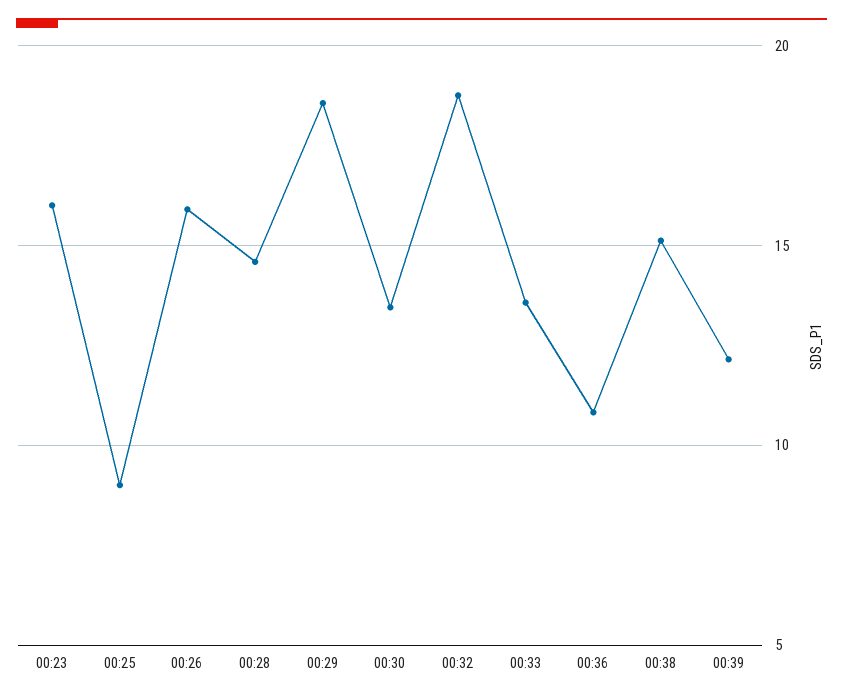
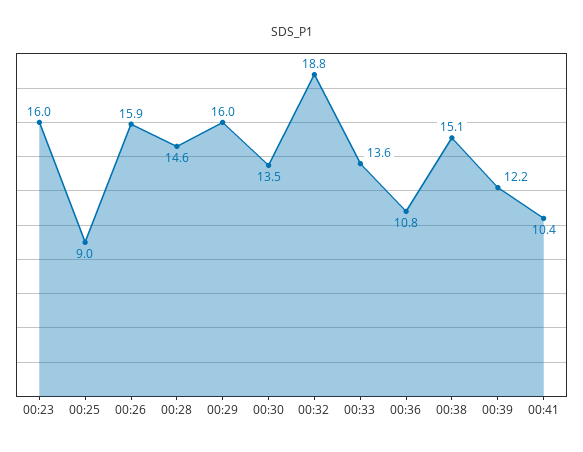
00:29: 18.5 -> 16
00:41: none -> 10.4

